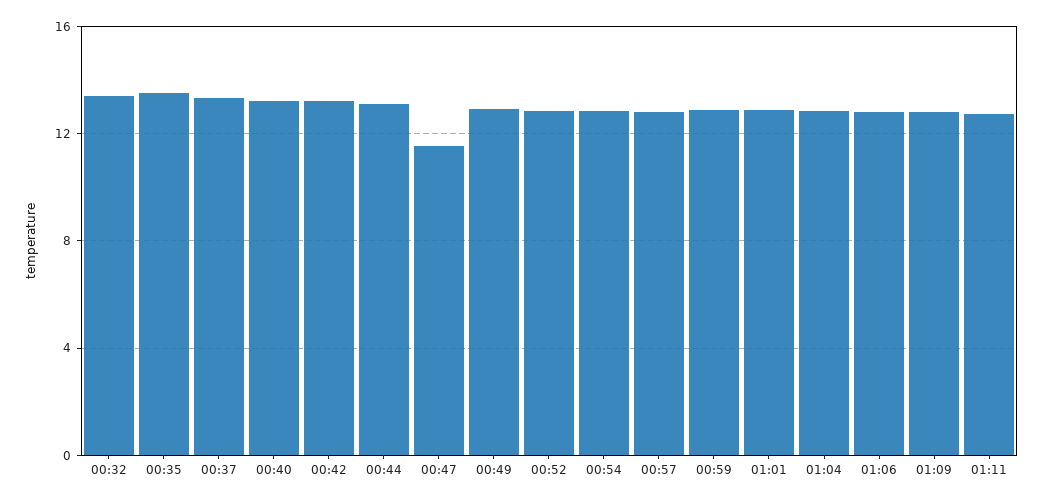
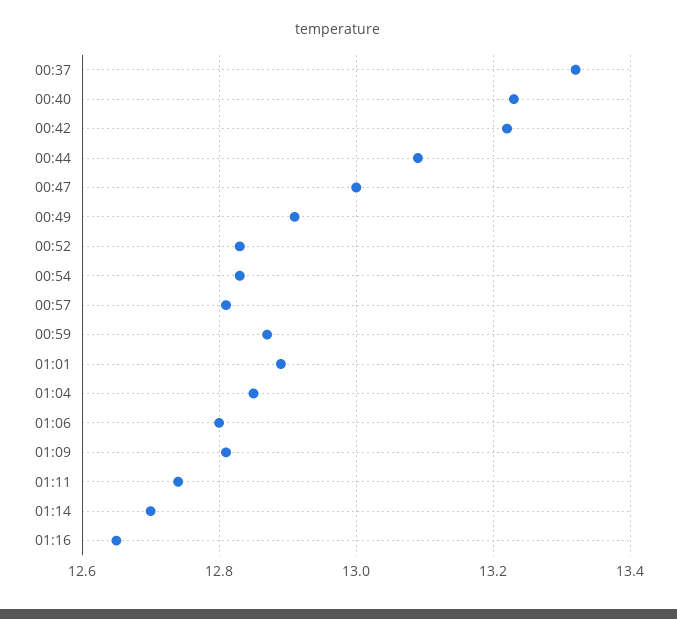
00:32: 13.5 -> none
00:35: 13.5 -> none
00:47: 11.5 -> 13
01:14: none -> 12.7
01:16: none -> 12.65

